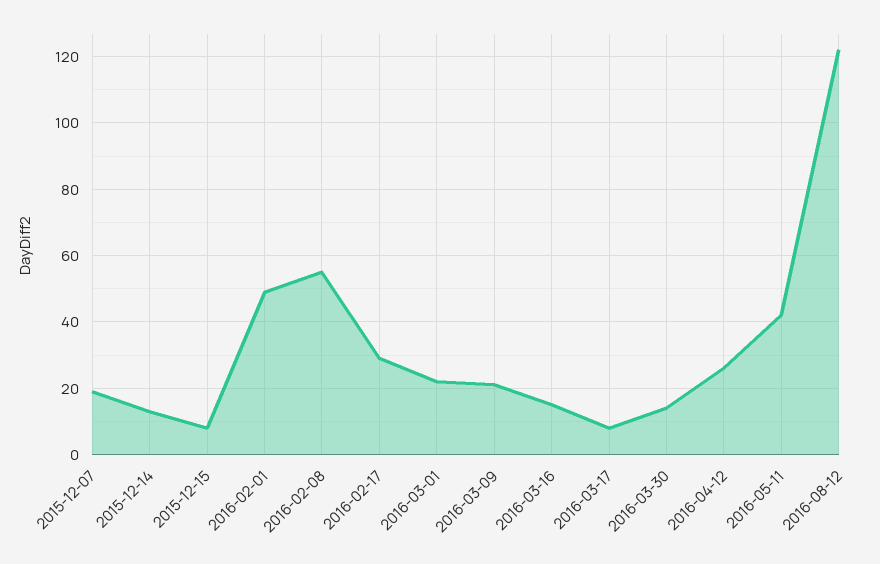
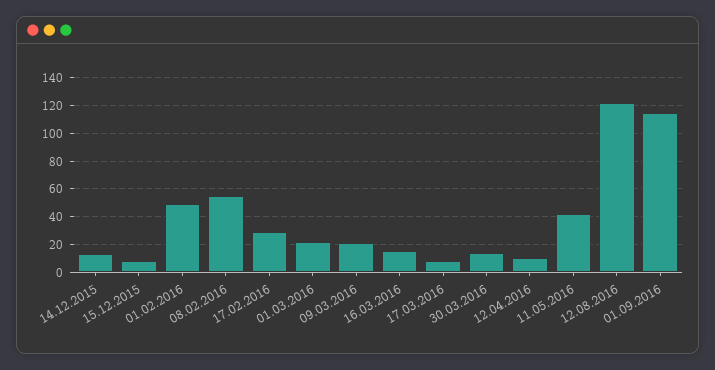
2015-12-07: 20 -> none
2016-04-12: 25 -> 10
01.09.2016: none -> 115

